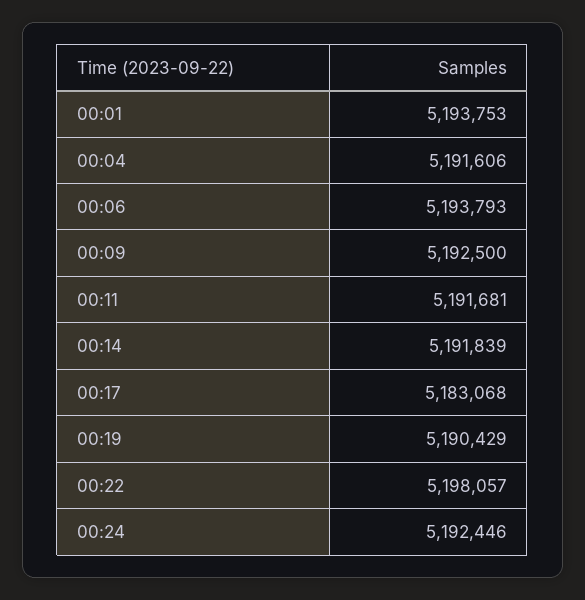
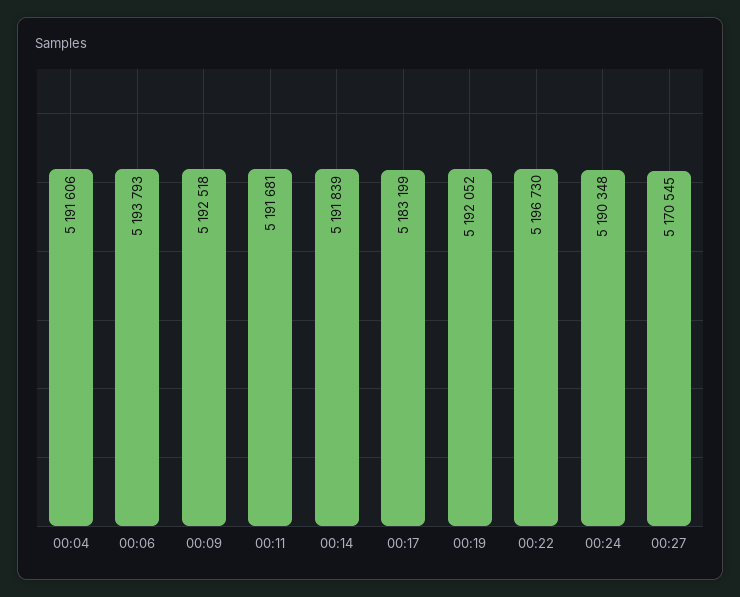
00:01: 5193753 -> none
00:09: 5192500 -> 5192518
00:17: 5183068 -> 5183199
00:19: 5190429 -> 5192052
00:22: 5198057 -> 5196730
00:24: 5192446 -> 5190348
00:27: none -> 5170545

